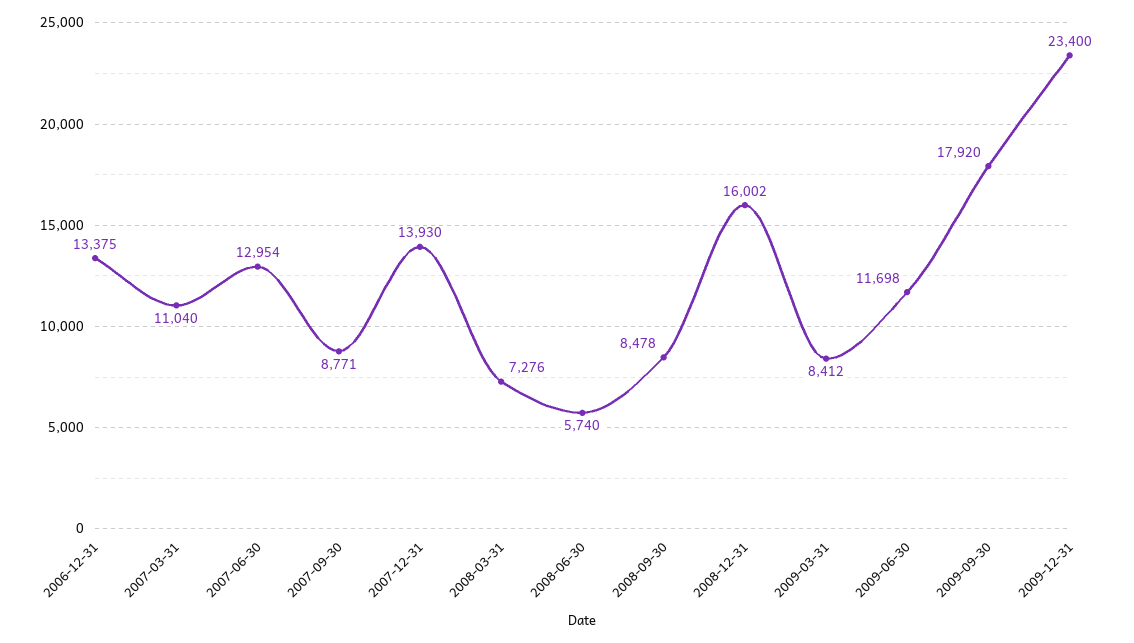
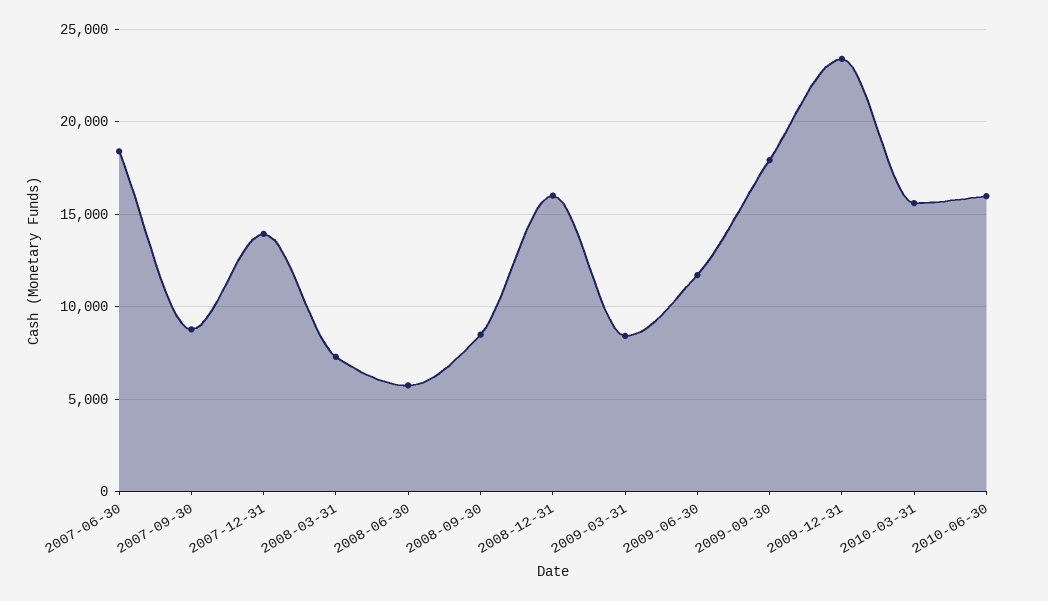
2006-12-31: 13375 -> none
2007-03-31: 11040 -> none
2007-06-30: 12954 -> 18500
2010-03-31: none -> 15500
2010-06-30: none -> 16000

